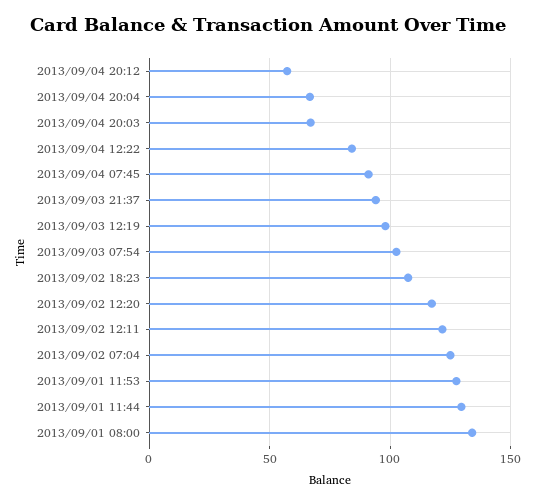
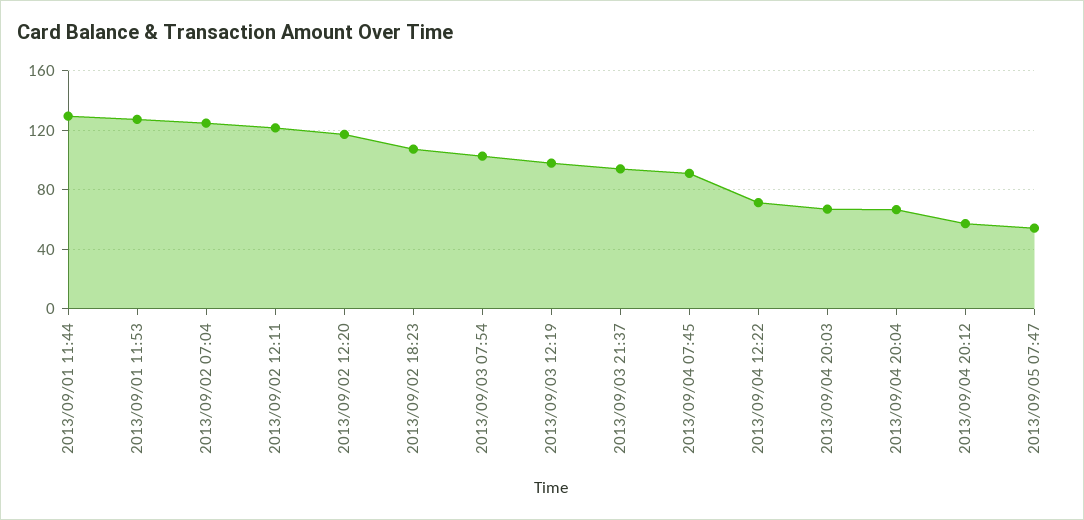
2013/09/04 12:22: 85 -> 70
2013/09/01 08:00: 135 -> none
2013/09/05 07:47: none -> 55

